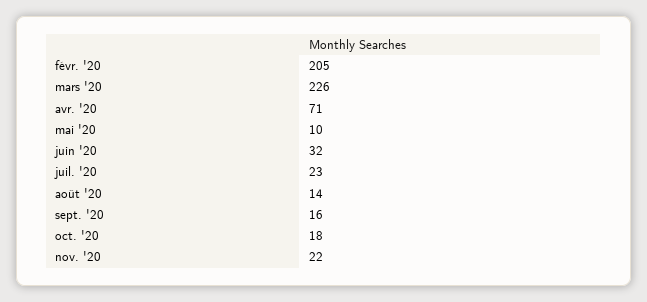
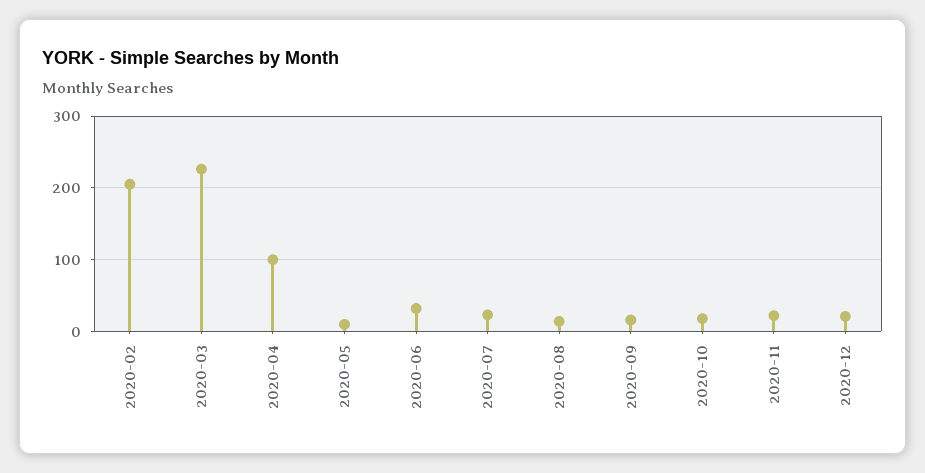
avr. '20: 71 -> 100
2020-12: none -> 20

